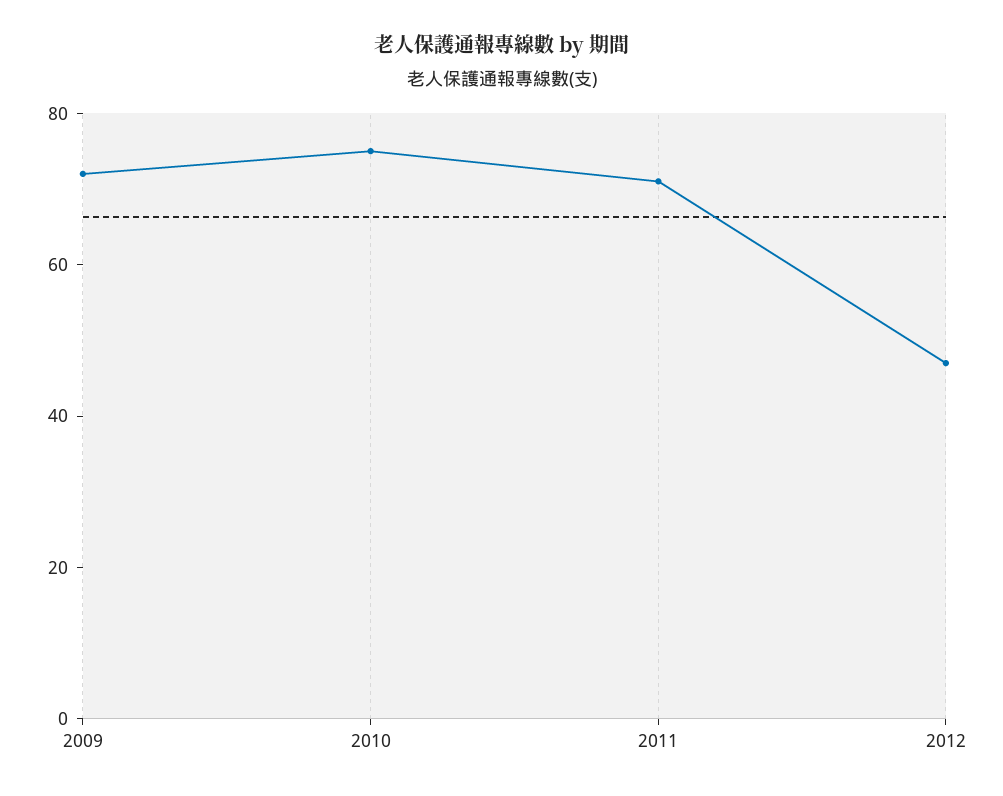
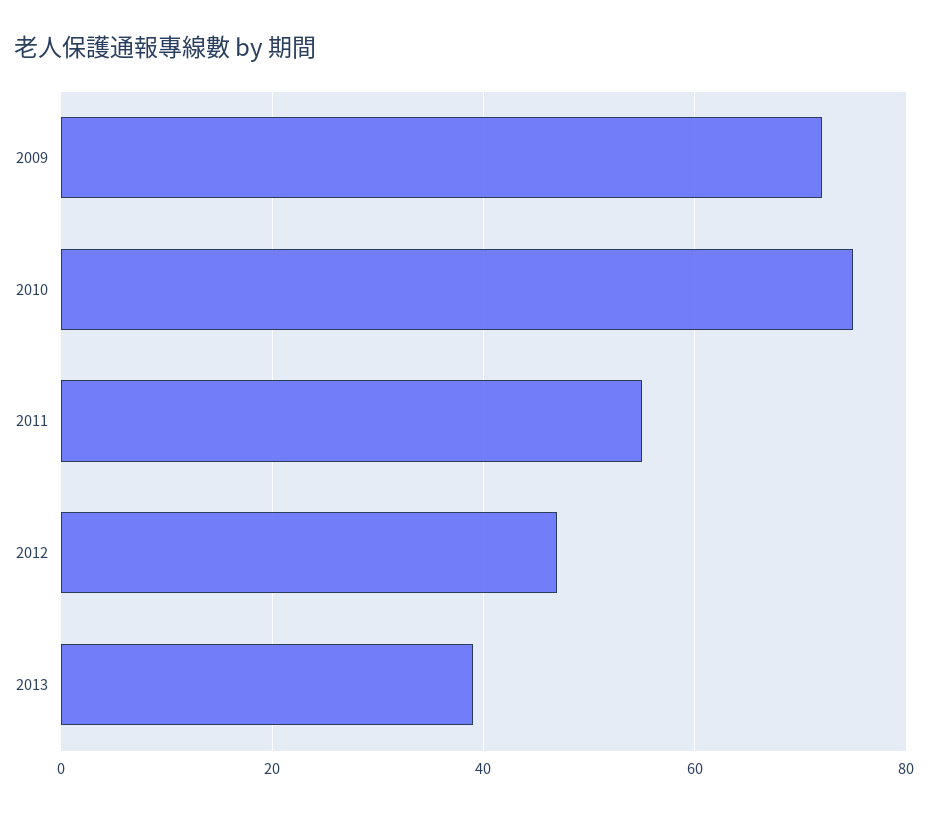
2011: 70 -> 55
2013: none -> 40

